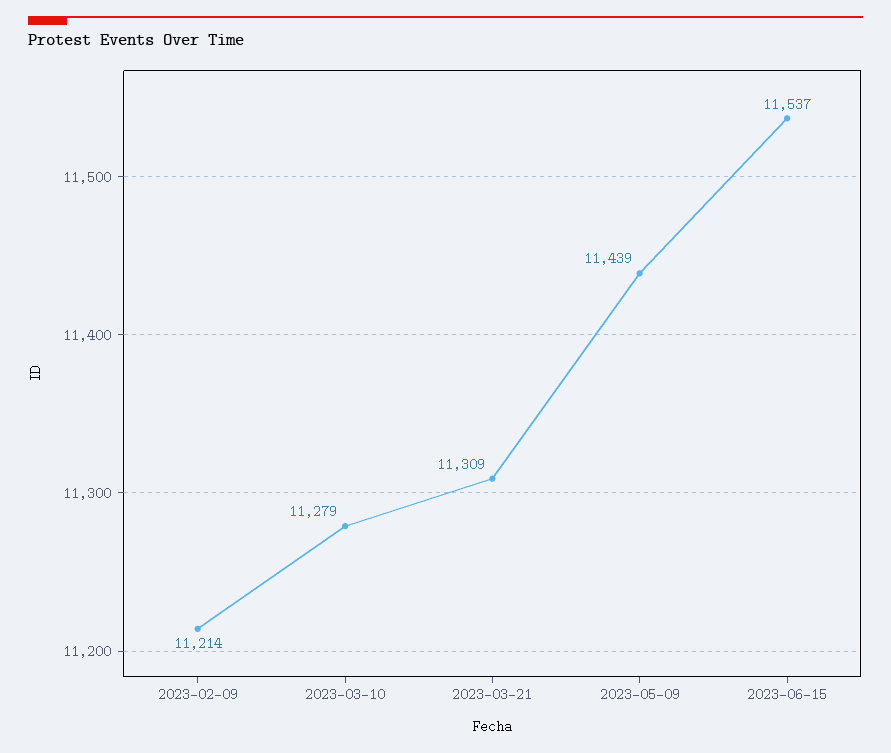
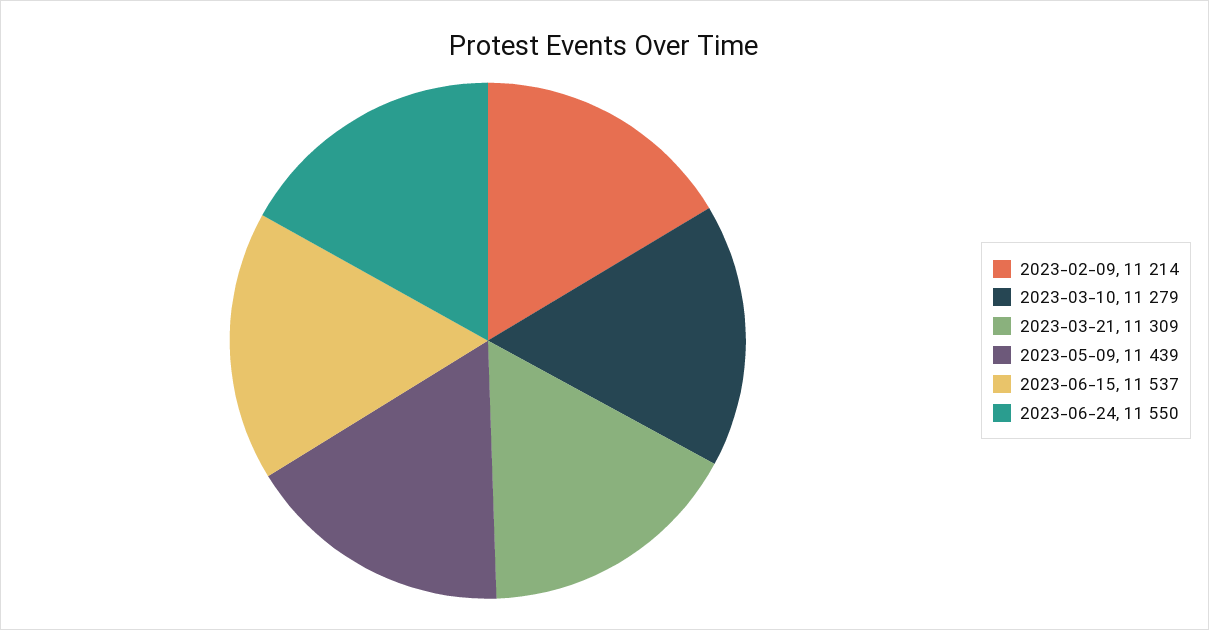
2023-06-24: none -> 11550

